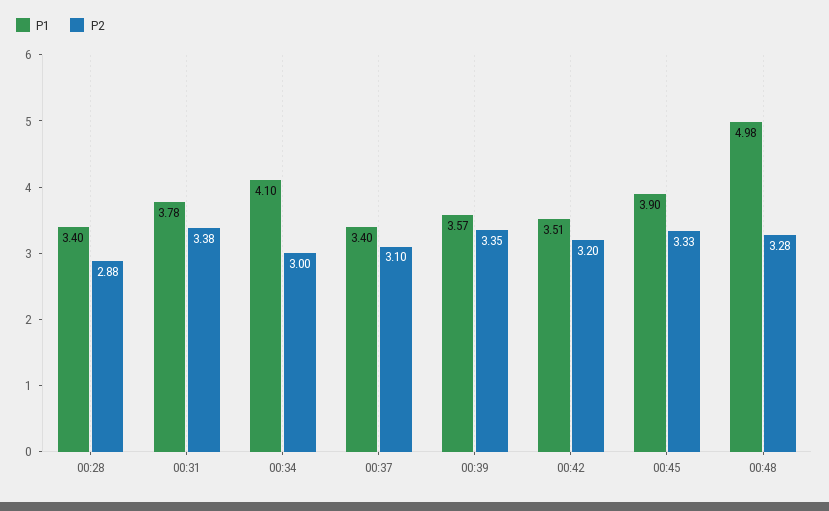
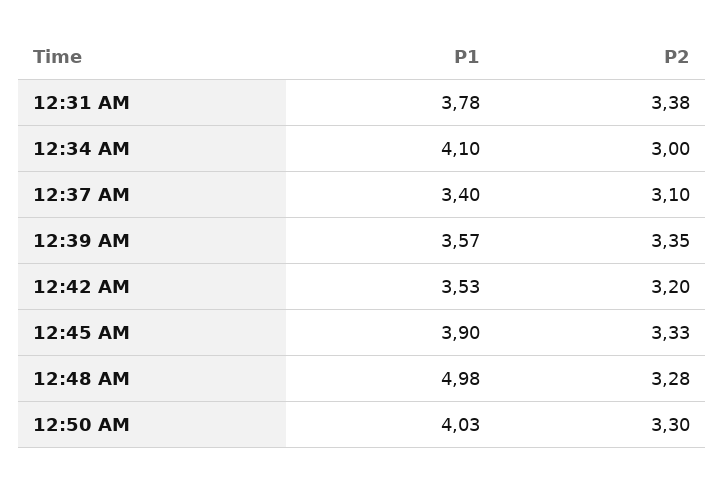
P1, 00:28: 3.4 -> none
P2, 00:28: 2.88 -> none
P1, 00:42: 3.51 -> 3.53
P1, 12:50 AM: none -> 4.03
P2, 12:50 AM: none -> 3.3

